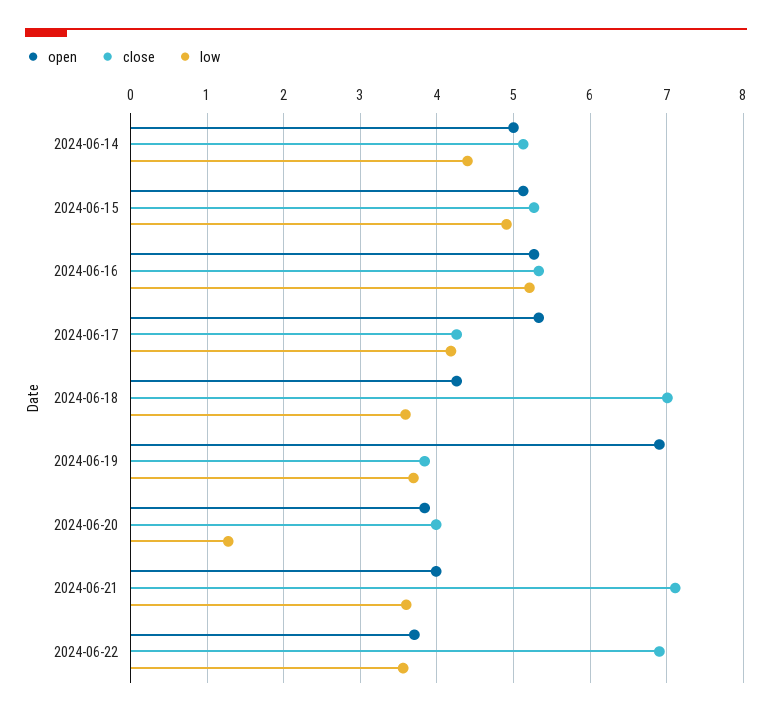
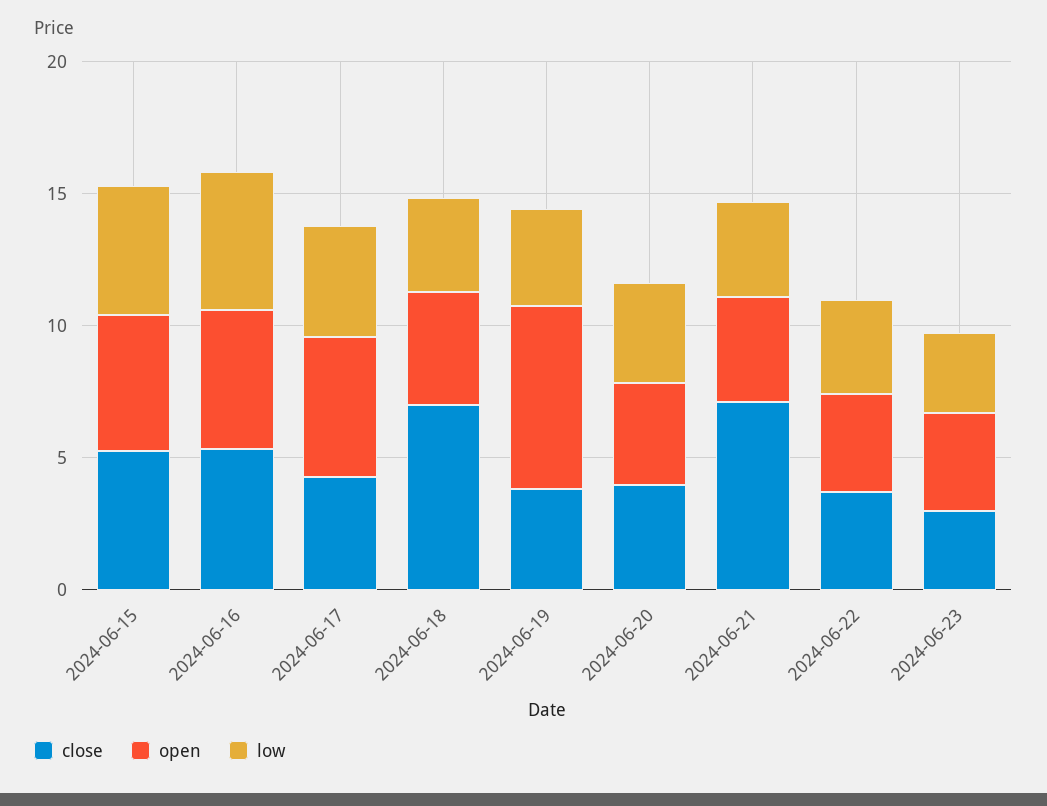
open, 2024-06-14: 5 -> none
close, 2024-06-14: 5.1 -> none
low, 2024-06-14: 4.4 -> none
low, 2024-06-20: 1.3 -> 4
close, 2024-06-22: 6.9 -> 4
close, 2024-06-23: none -> 3
open, 2024-06-23: none -> 4
low, 2024-06-23: none -> 3

